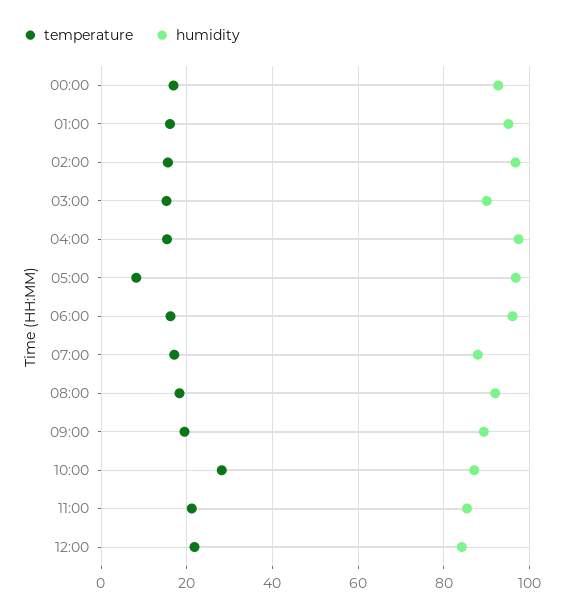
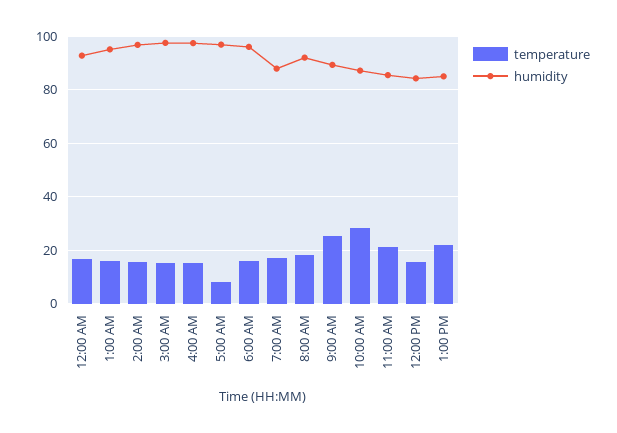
humidity, 03:00: 90 -> 97.5
temperature, 09:00: 20 -> 25
temperature, 12:00: 22 -> 15
temperature, 1:00 PM: none -> 22.5
humidity, 1:00 PM: none -> 85

